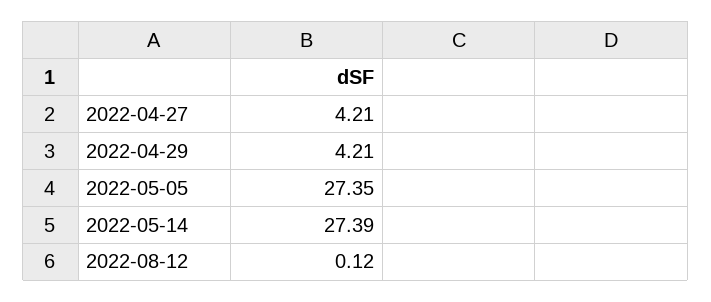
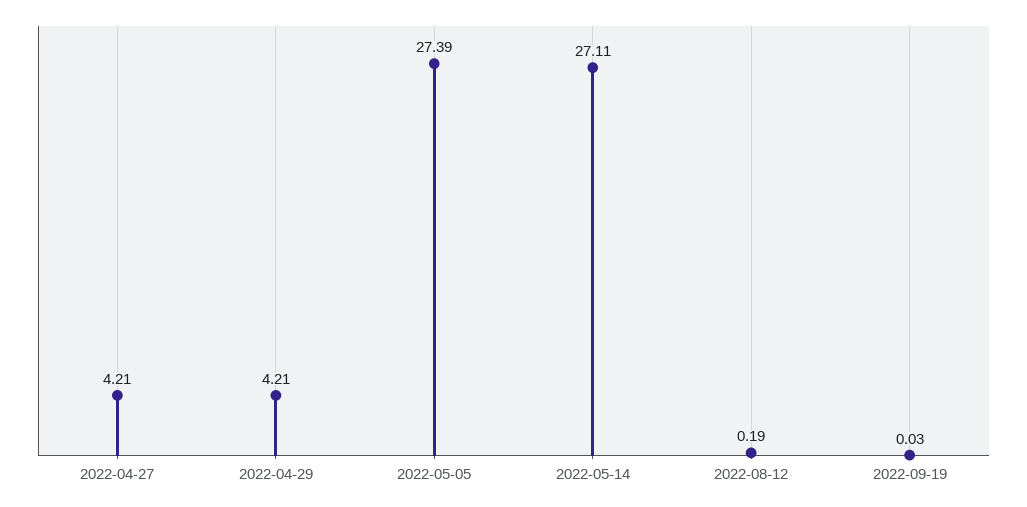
2022-05-05: 27.35 -> 27.39
2022-05-14: 27.39 -> 27.11
2022-08-12: 0.12 -> 0.19
2022-09-19: none -> 0.03

